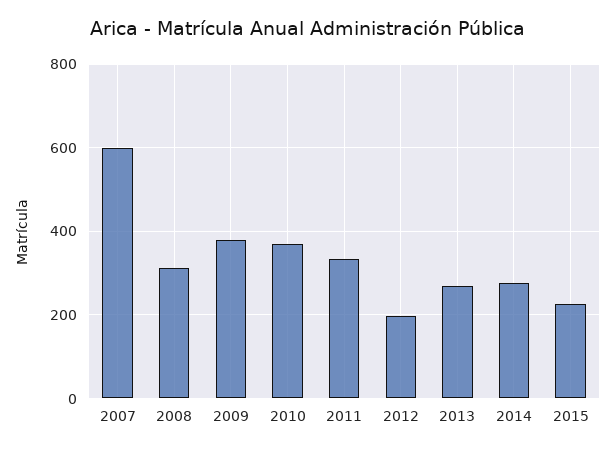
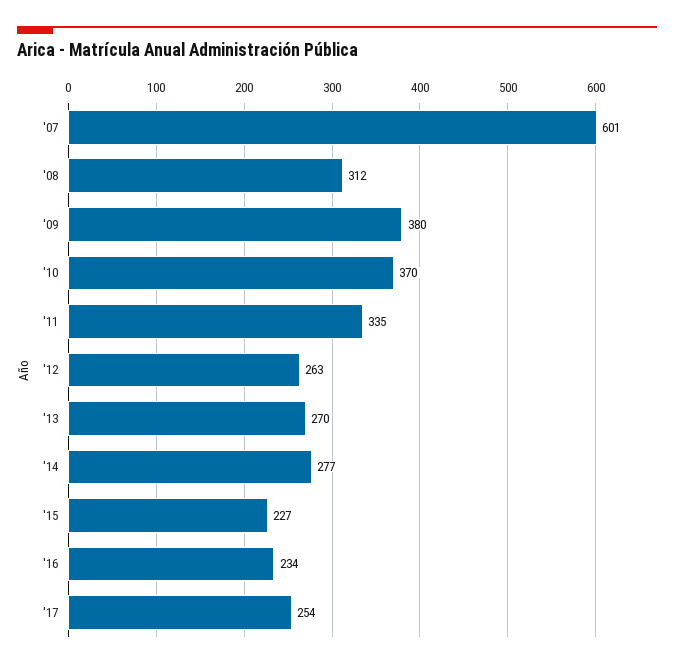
2012: 200 -> 263
'16: none -> 234
'17: none -> 254

